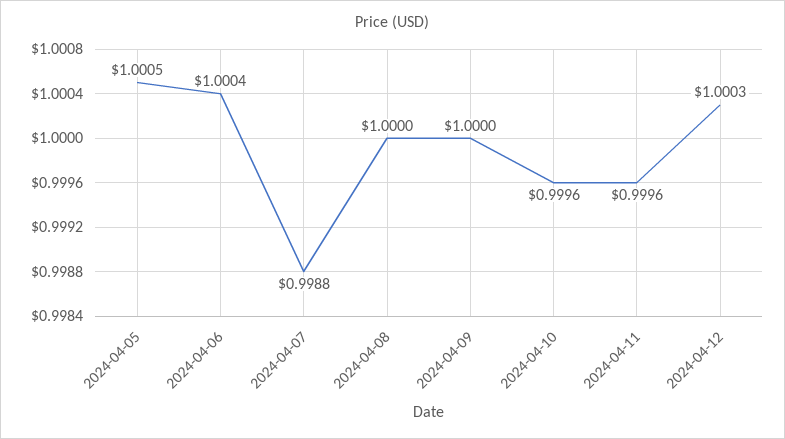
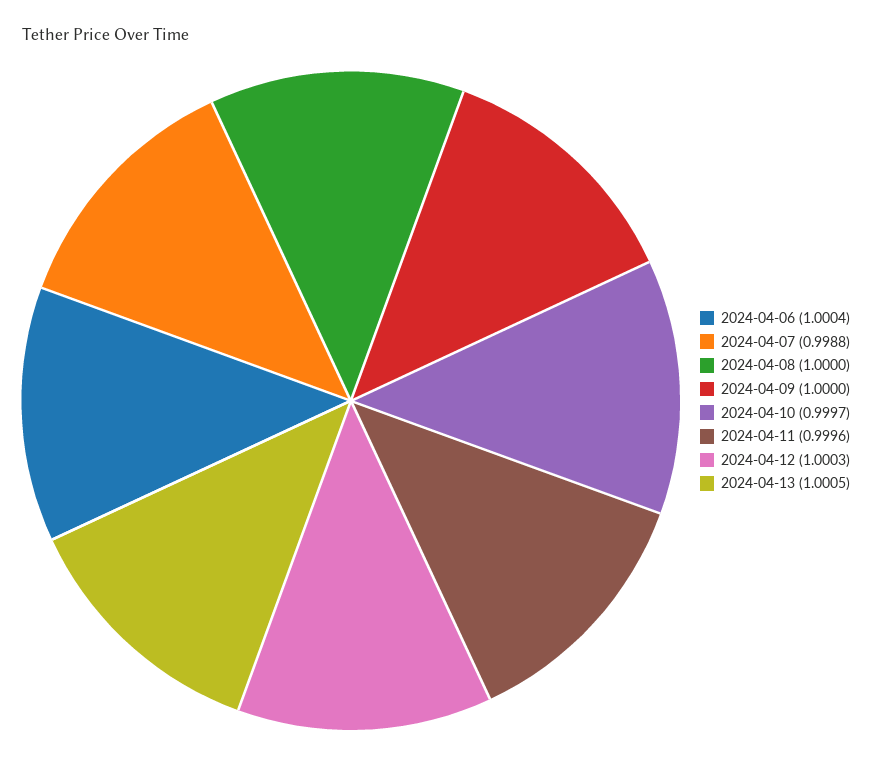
2024-04-05: 1.0005 -> none
2024-04-10: 0.9996 -> 0.9997
2024-04-13: none -> 1.0005

